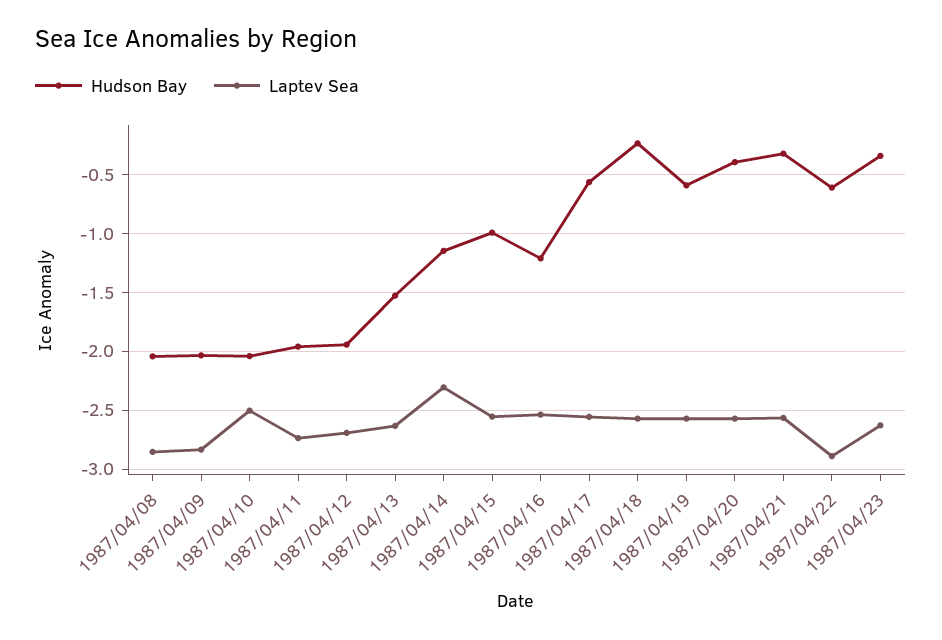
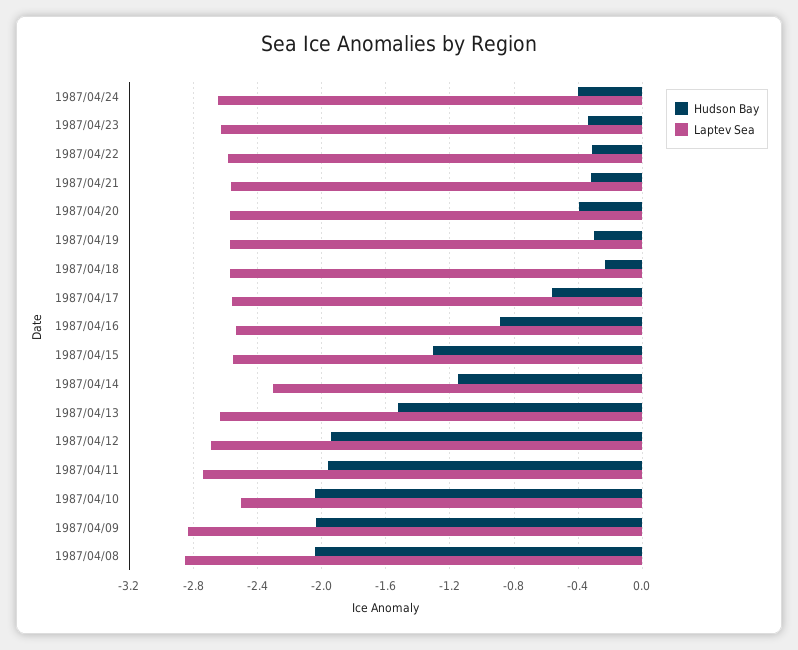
Hudson Bay, 1987/04/15: -1 -> -1.3
Hudson Bay, 1987/04/16: -1.2 -> -0.9
Hudson Bay, 1987/04/19: -0.6 -> -0.3
Hudson Bay, 1987/04/22: -0.6 -> -0.3
Laptev Sea, 1987/04/22: -2.9 -> -2.6
Hudson Bay, 1987/04/24: none -> -0.4
Laptev Sea, 1987/04/24: none -> -2.65

